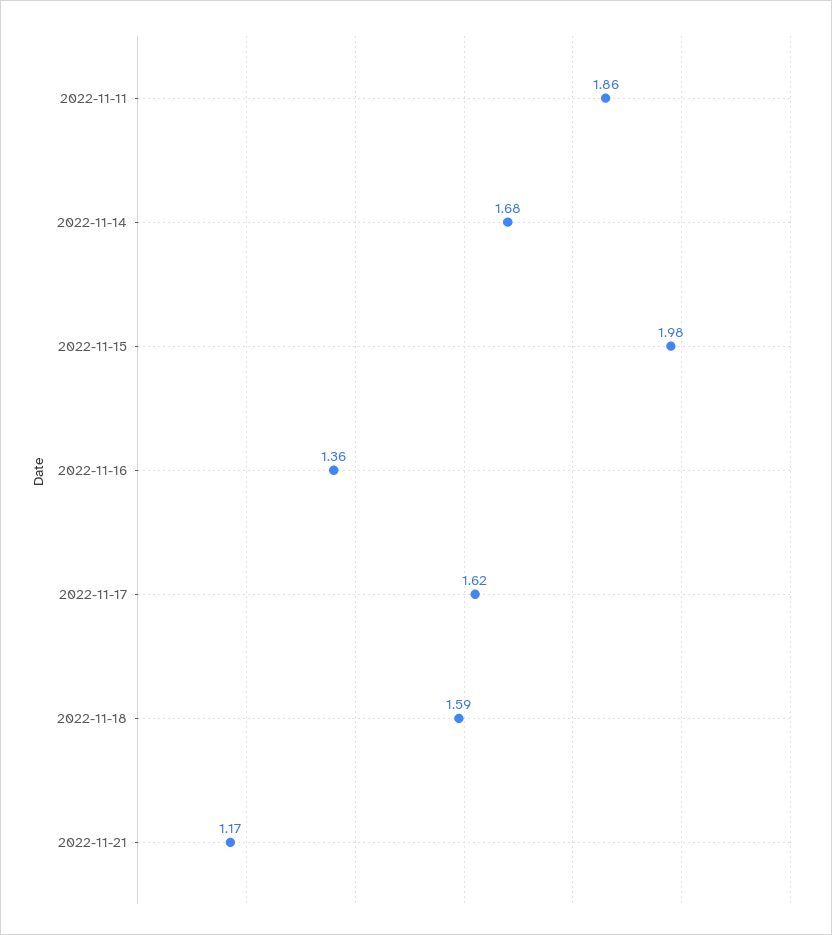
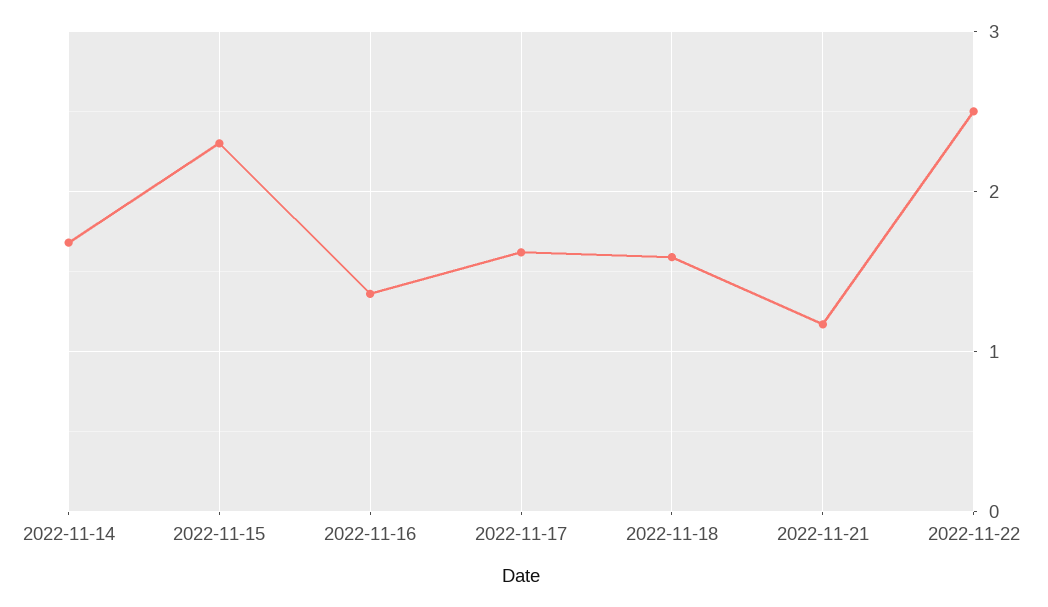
2022-11-11: 1.86 -> none
2022-11-15: 1.98 -> 2.3
2022-11-22: none -> 2.5

